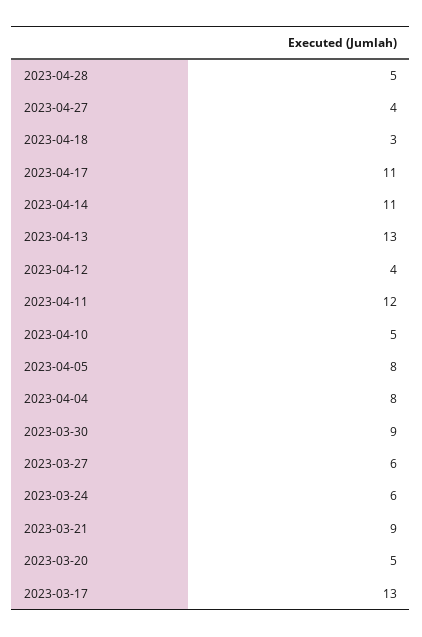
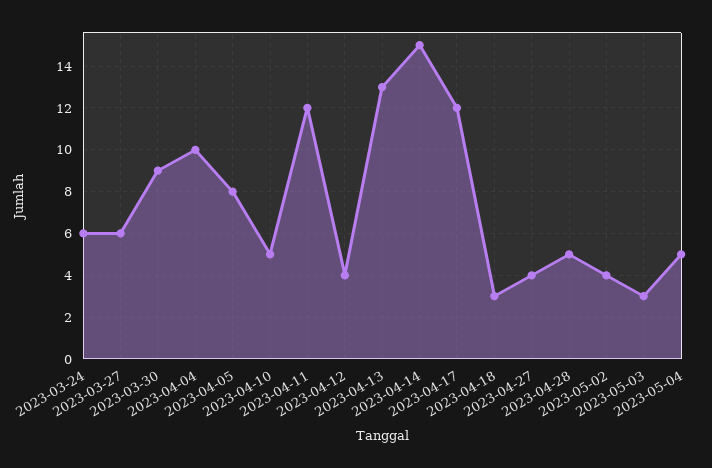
2023-04-17: 11 -> 12
2023-04-14: 11 -> 15
2023-04-04: 8 -> 10
2023-03-21: 9 -> none
2023-03-20: 5 -> none
2023-03-17: 13 -> none
2023-05-02: none -> 4
2023-05-03: none -> 3
2023-05-04: none -> 5

